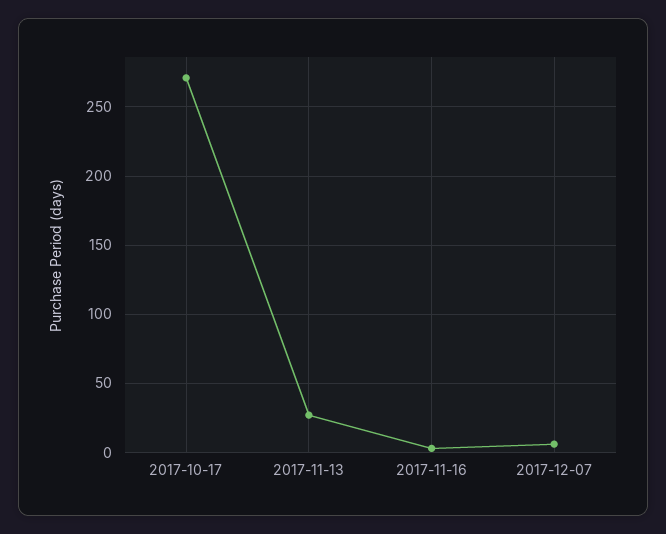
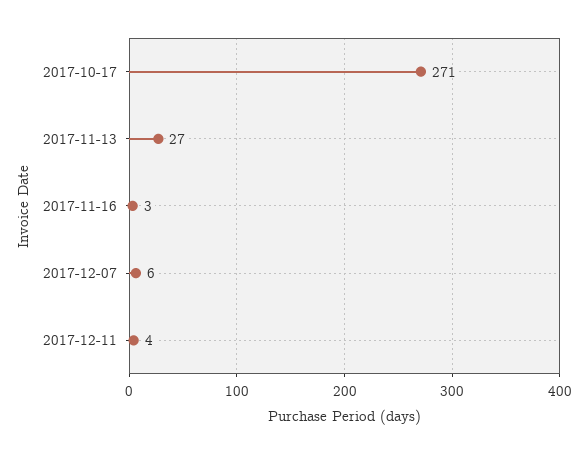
2017-12-11: none -> 4

